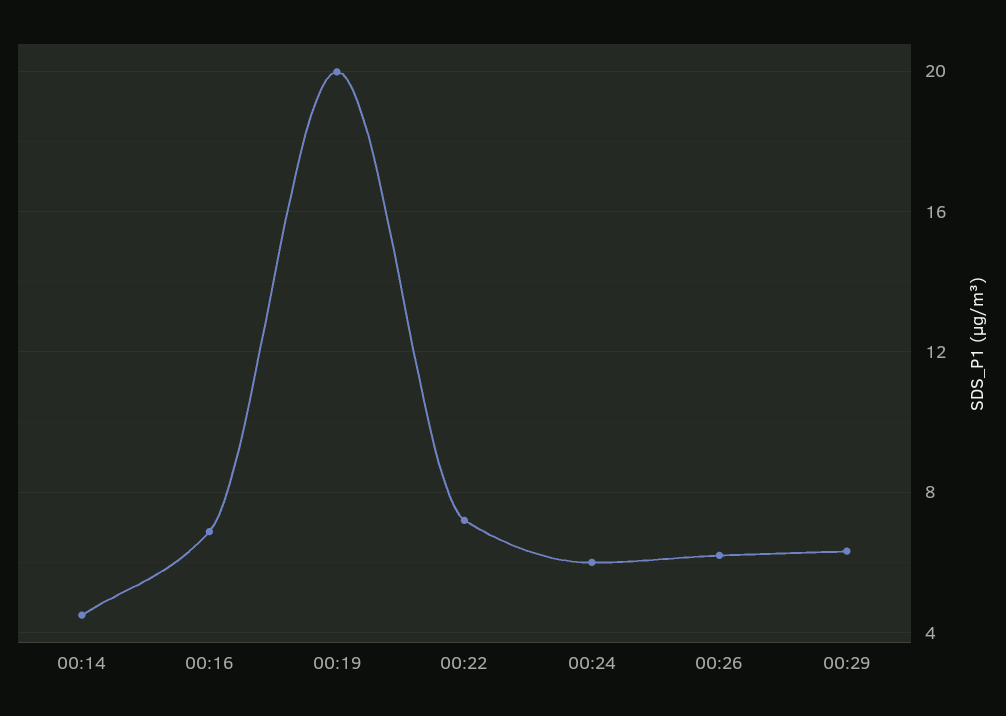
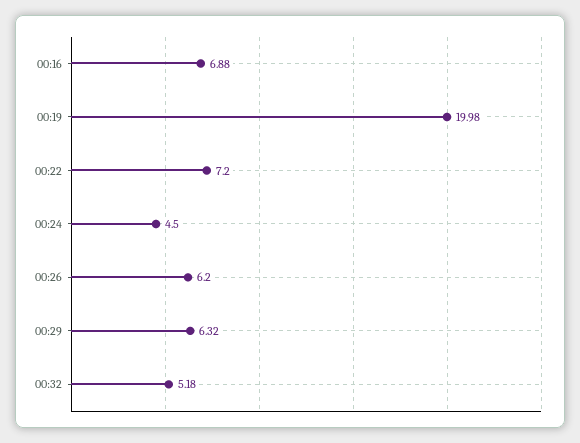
00:14: 4.5 -> none
00:24: 6 -> 4.5
00:32: none -> 5.18

